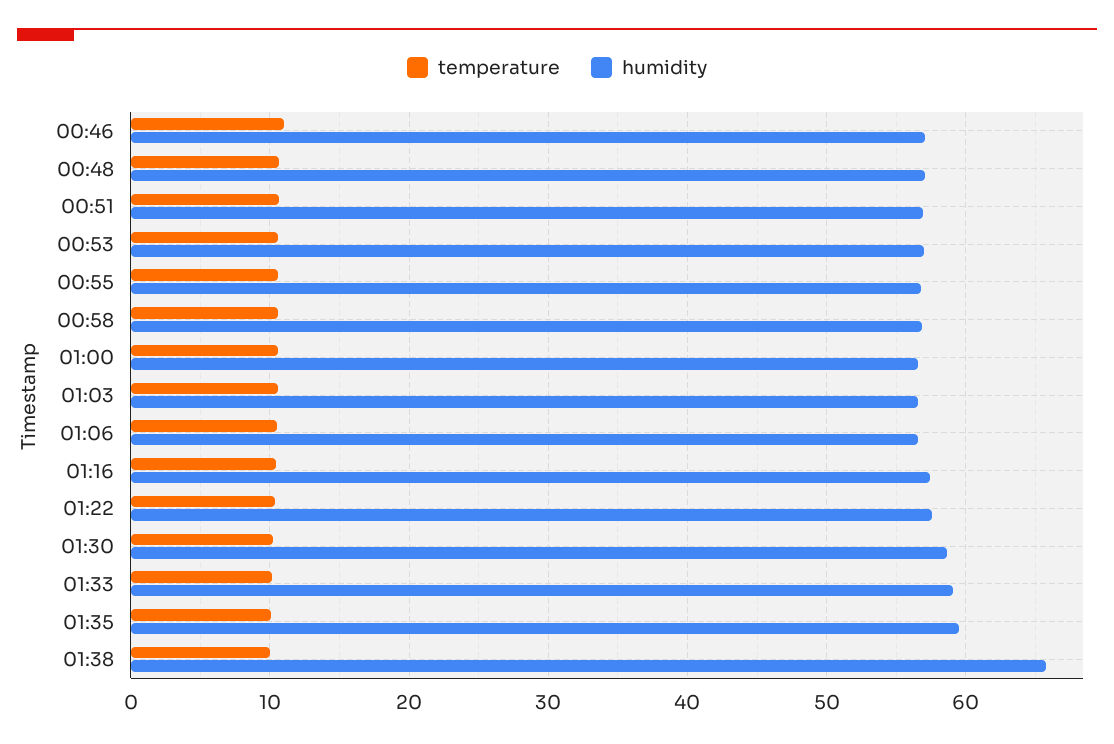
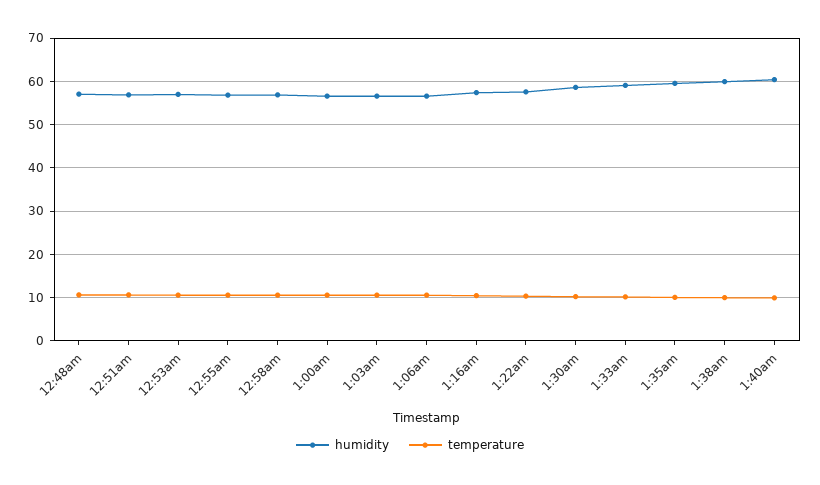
temperature, 00:46: 11 -> none
humidity, 00:46: 57 -> none
humidity, 01:38: 66 -> 60
humidity, 1:40am: none -> 60
temperature, 1:40am: none -> 10

